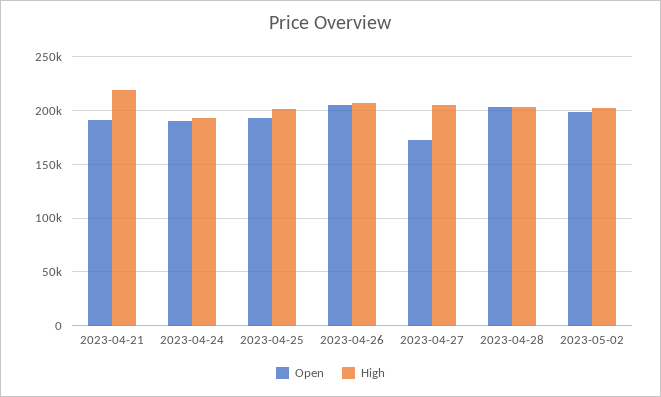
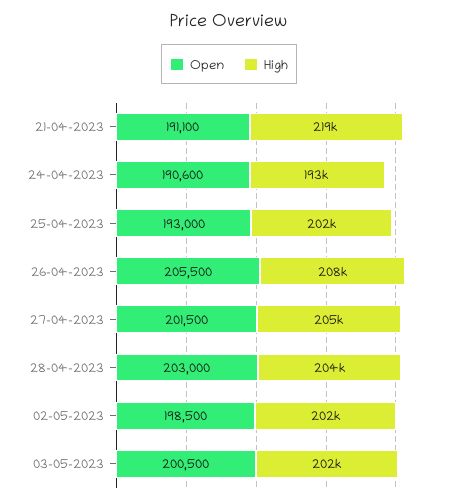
Open, 2023-04-27: 170000 -> 201500
Open, 03-05-2023: none -> 200500
High, 03-05-2023: none -> 202000

